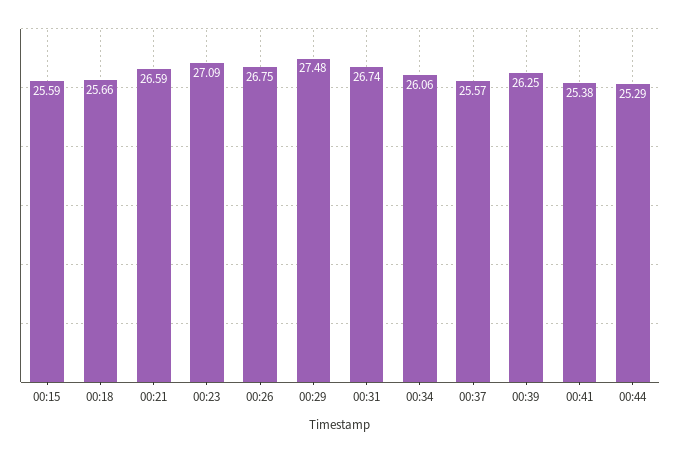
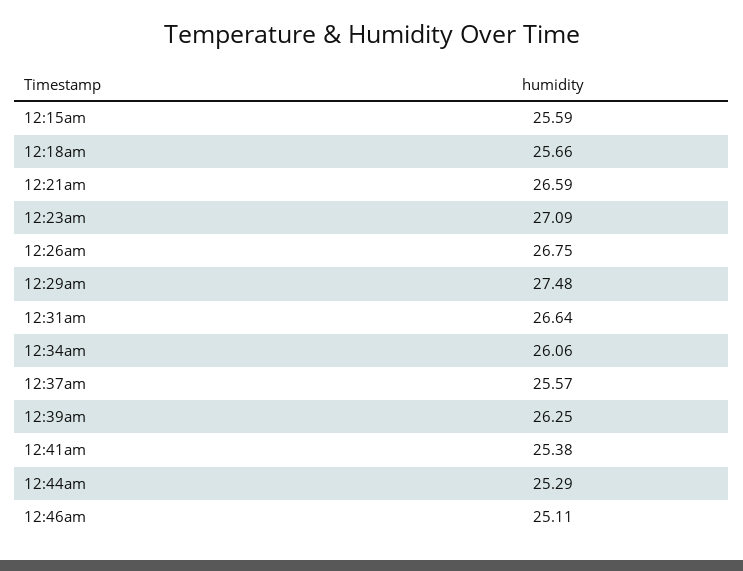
00:31: 26.74 -> 26.64
12:46am: none -> 25.11

